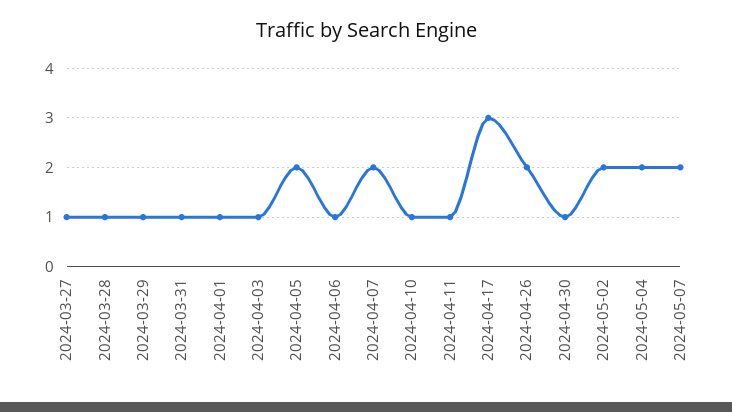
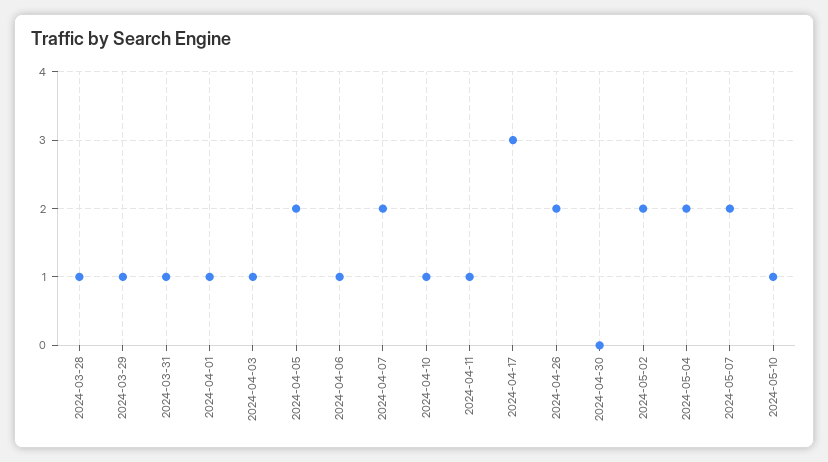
2024-03-27: 1 -> none
2024-04-30: 1 -> 0
2024-05-10: none -> 1

